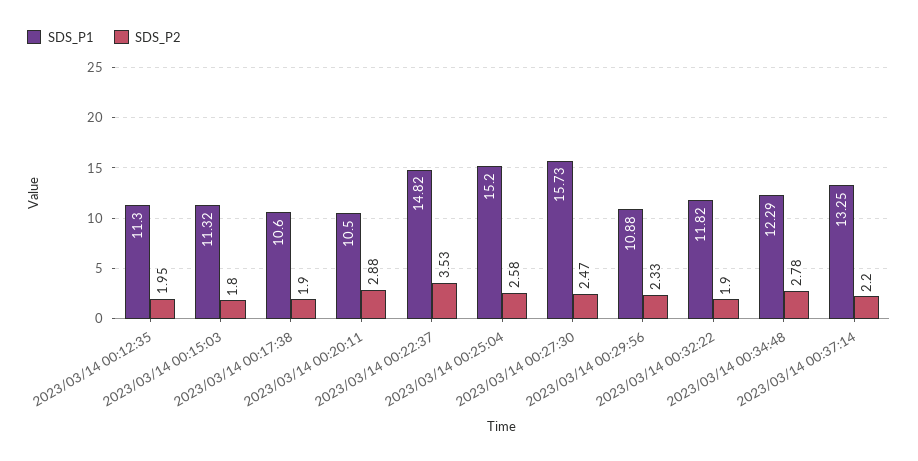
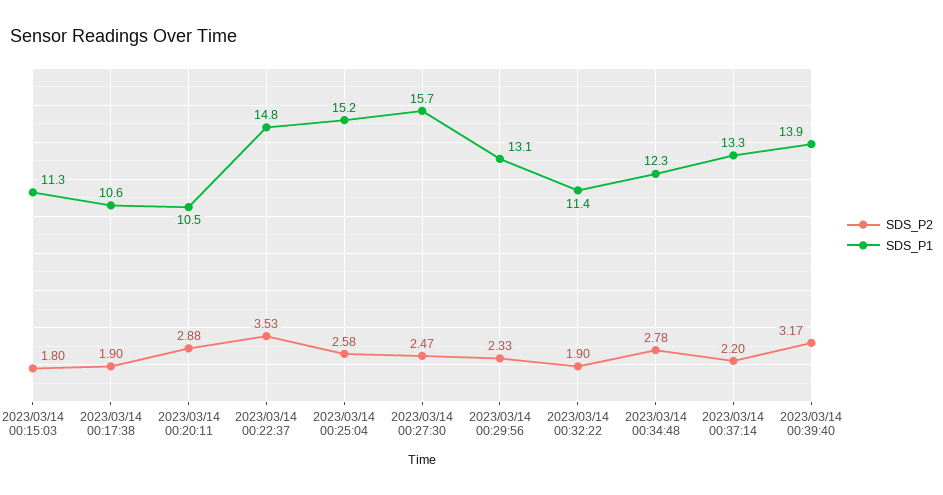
SDS_P1, 2023/03/14 00:12:35: 11.3 -> none
SDS_P2, 2023/03/14 00:12:35: 1.95 -> none
SDS_P1, 2023/03/14 00:29:56: 10.88 -> 13.1
SDS_P1, 2023/03/14 00:32:22: 11.82 -> 11.4
SDS_P2, 2023/03/14 00:39:40: none -> 3.17
SDS_P1, 2023/03/14 00:39:40: none -> 13.9

